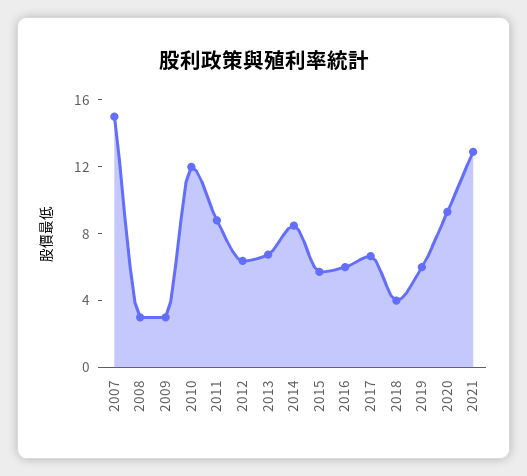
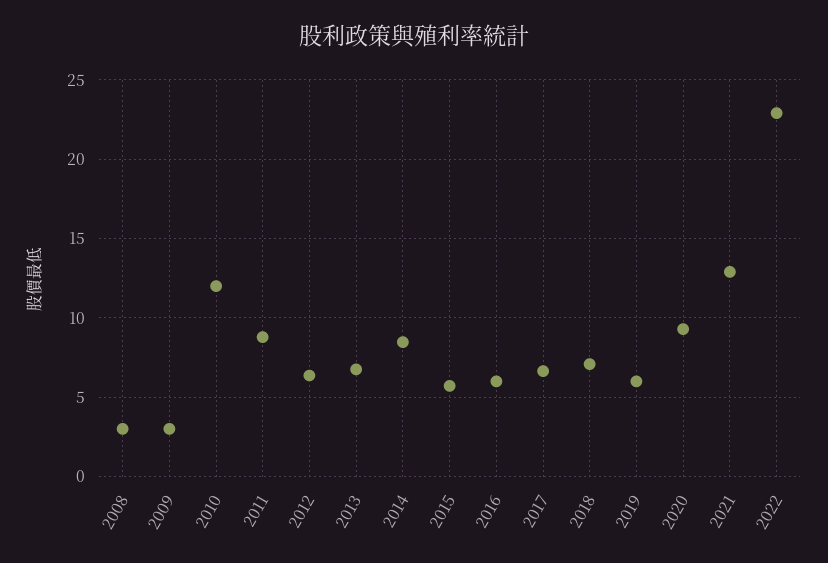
2007: 15 -> none
2018: 4 -> 7
2022: none -> 23

